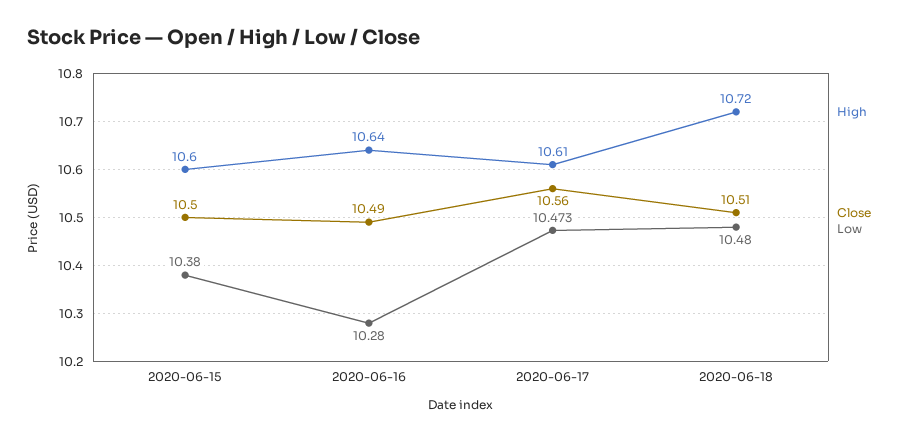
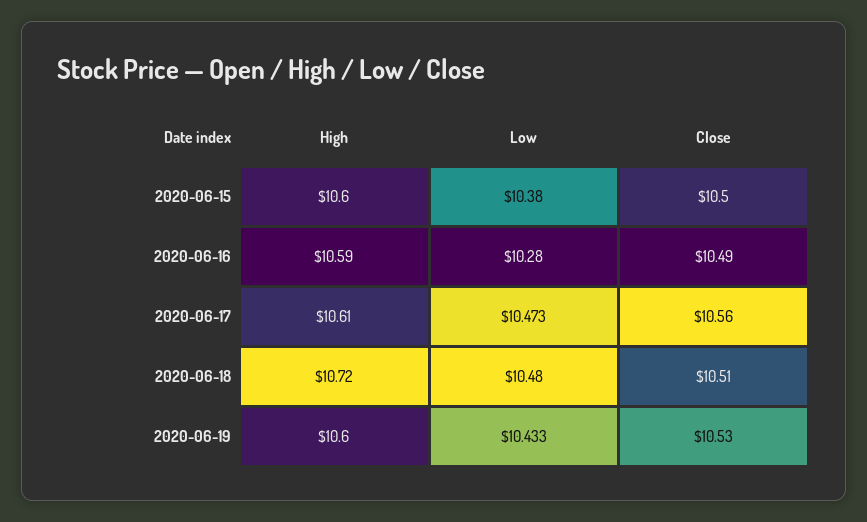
High, 2020-06-16: 10.64 -> 10.59
High, 2020-06-19: none -> 10.6
Low, 2020-06-19: none -> 10.433
Close, 2020-06-19: none -> 10.53

